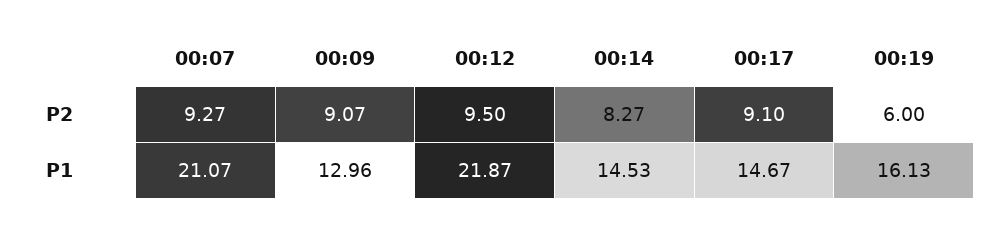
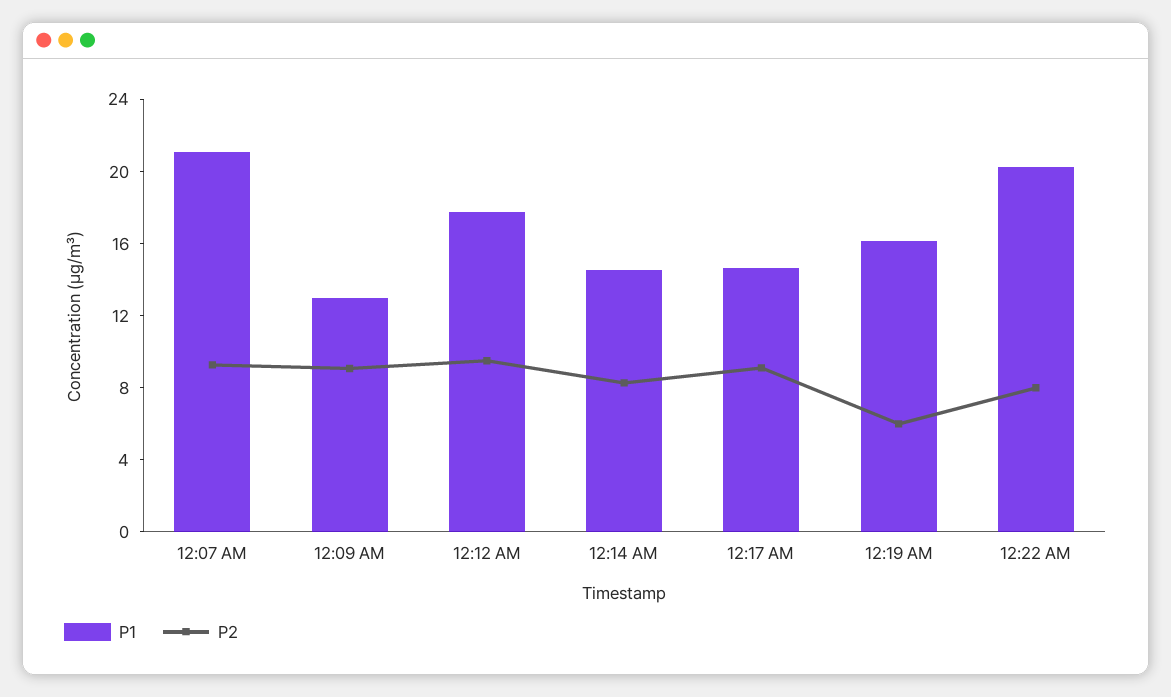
P1, 00:12: 21.87 -> 18
P1, 12:22 AM: none -> 20
P2, 12:22 AM: none -> 8

